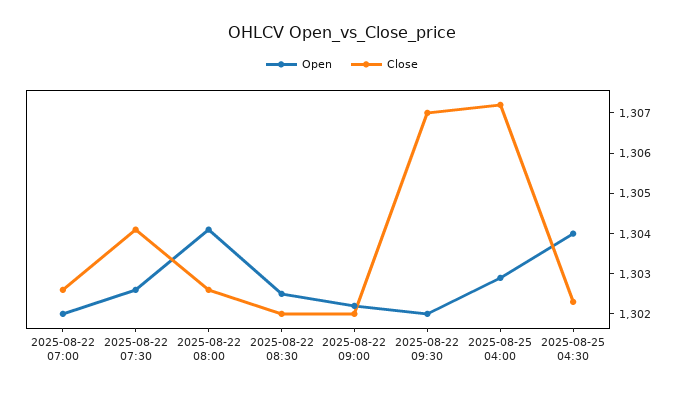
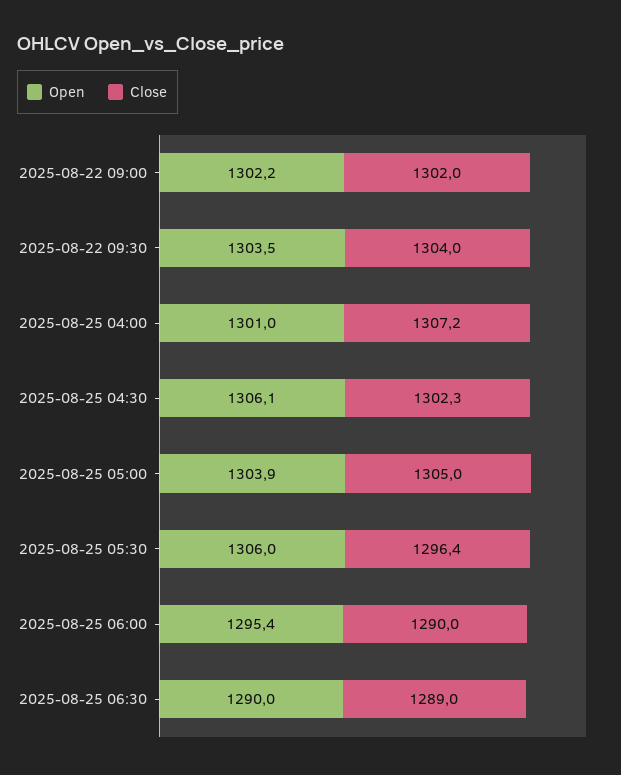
Open, 2025-08-22 07:00: 1302 -> none
Close, 2025-08-22 07:00: 1302.5 -> none
Open, 2025-08-22 07:30: 1302.5 -> none
Close, 2025-08-22 07:30: 1304 -> none
Open, 2025-08-22 08:00: 1304 -> none
Close, 2025-08-22 08:00: 1302.5 -> none
Open, 2025-08-22 08:30: 1302.5 -> none
Close, 2025-08-22 08:30: 1302 -> none
Open, 2025-08-22 09:30: 1302 -> 1303.5
Close, 2025-08-22 09:30: 1307 -> 1304
Open, 2025-08-25 04:00: 1303 -> 1301
Open, 2025-08-25 04:30: 1304 -> 1306.1
Open, 2025-08-25 05:00: none -> 1303.9
Close, 2025-08-25 05:00: none -> 1305
Open, 2025-08-25 05:30: none -> 1306
Close, 2025-08-25 05:30: none -> 1296.4
Open, 2025-08-25 06:00: none -> 1295.4
Close, 2025-08-25 06:00: none -> 1290
Open, 2025-08-25 06:30: none -> 1290
Close, 2025-08-25 06:30: none -> 1289

